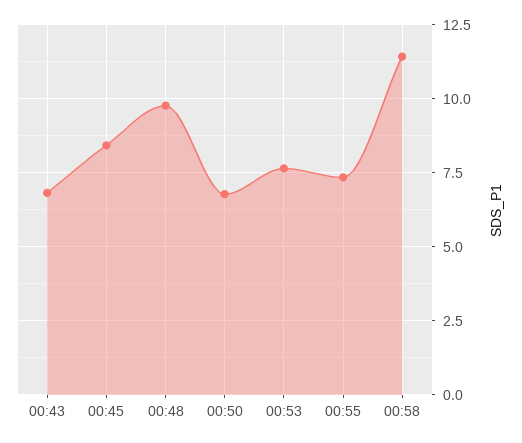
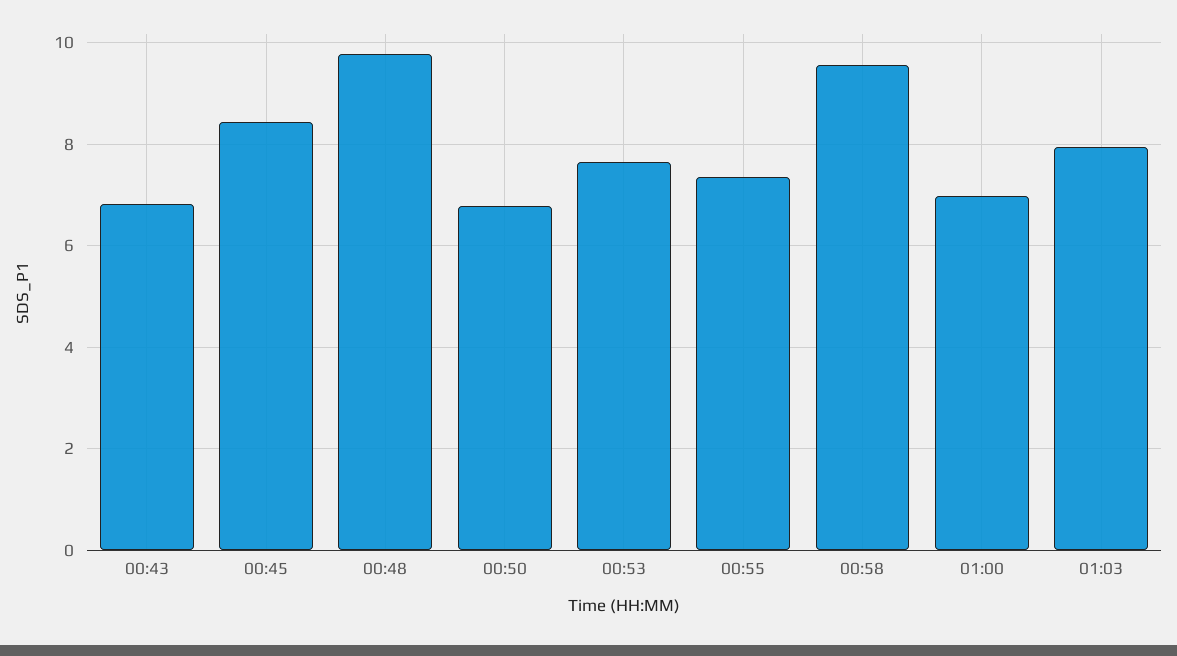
00:58: 11.5 -> 9.6
01:00: none -> 7
01:03: none -> 8

